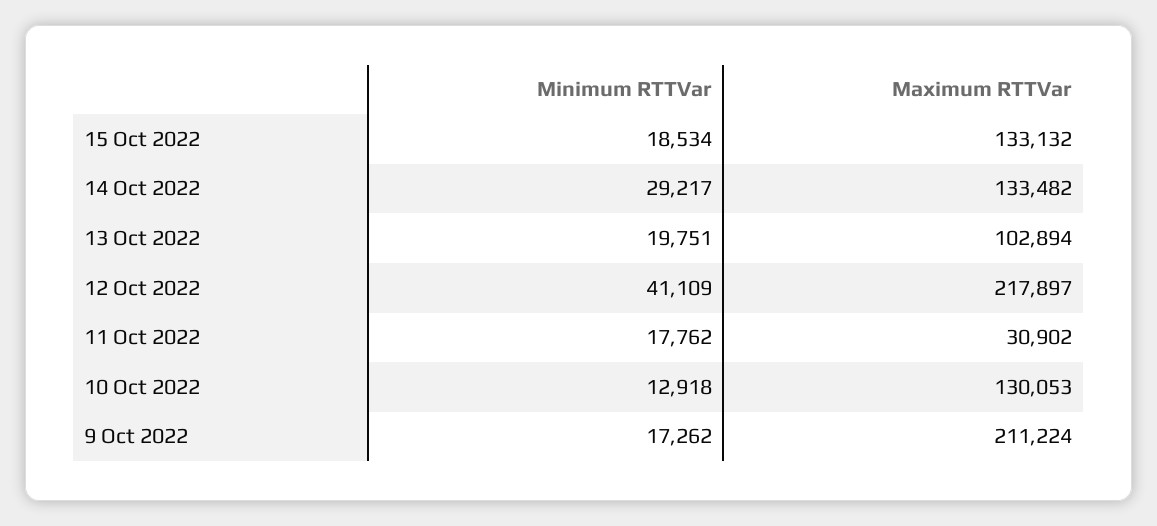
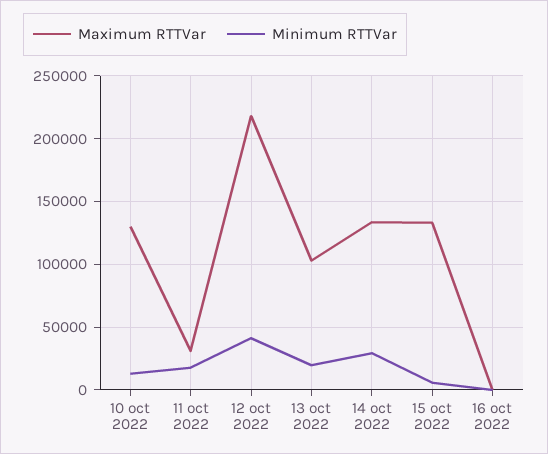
Minimum RTTVar, 15 Oct 2022: 18534 -> 5000
Minimum RTTVar, 9 Oct 2022: 17262 -> none
Maximum RTTVar, 9 Oct 2022: 211224 -> none
Maximum RTTVar, 16 oct 2022: none -> 0
Minimum RTTVar, 16 oct 2022: none -> 0

